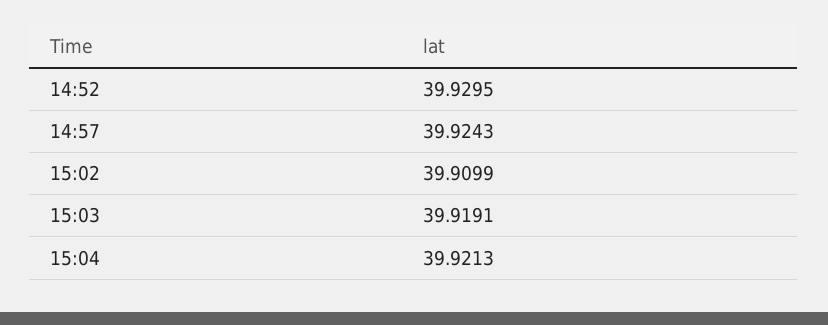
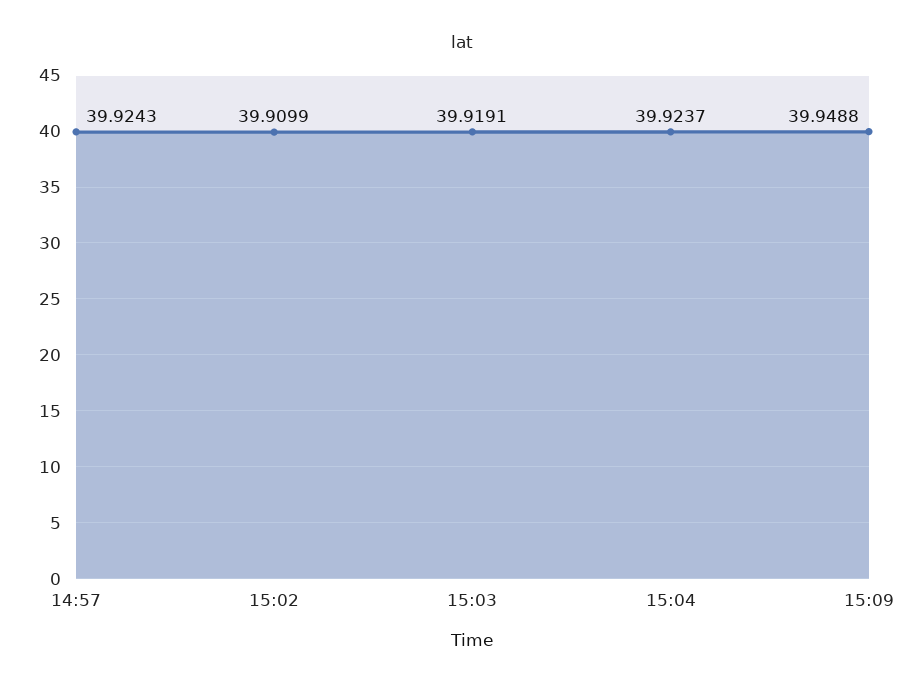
14:52: 39.9295 -> none
15:04: 39.9213 -> 39.9237
15:09: none -> 39.9488

